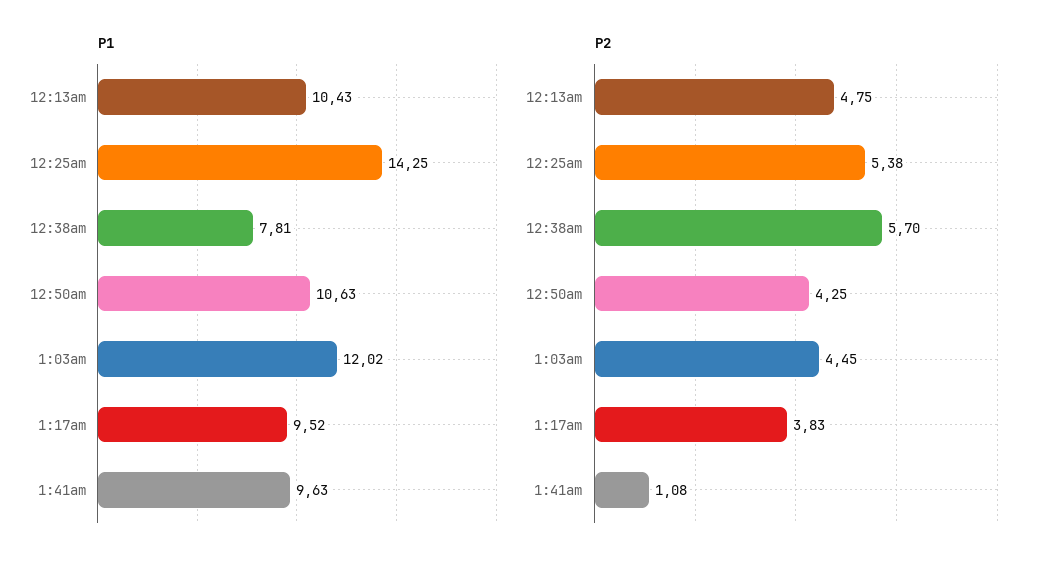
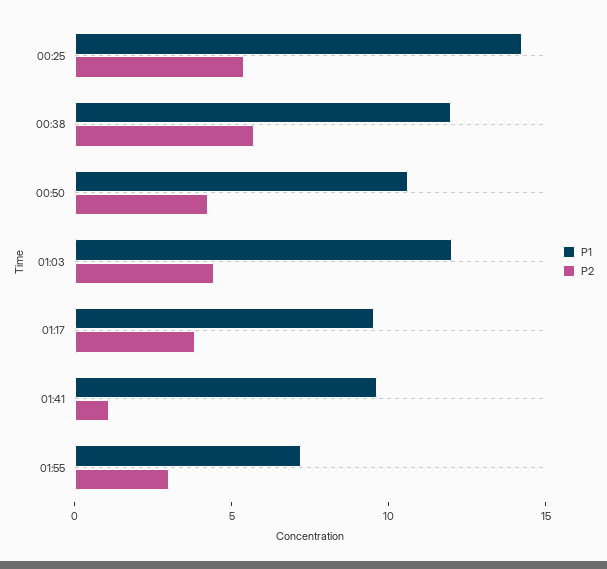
P1, 12:13am: 10.43 -> none
P1, 12:38am: 7.81 -> 12
P2, 12:13am: 4.75 -> none
P1, 01:55: none -> 7
P2, 01:55: none -> 3

